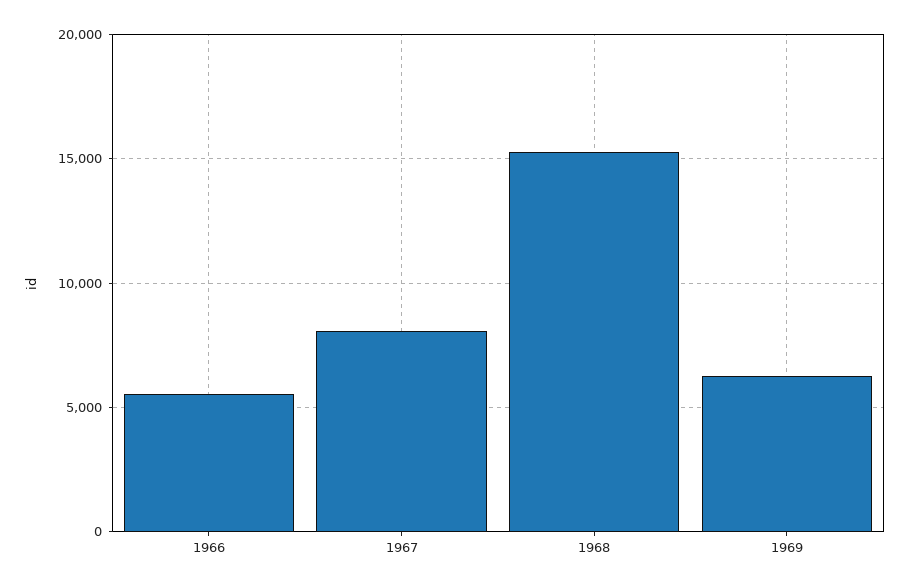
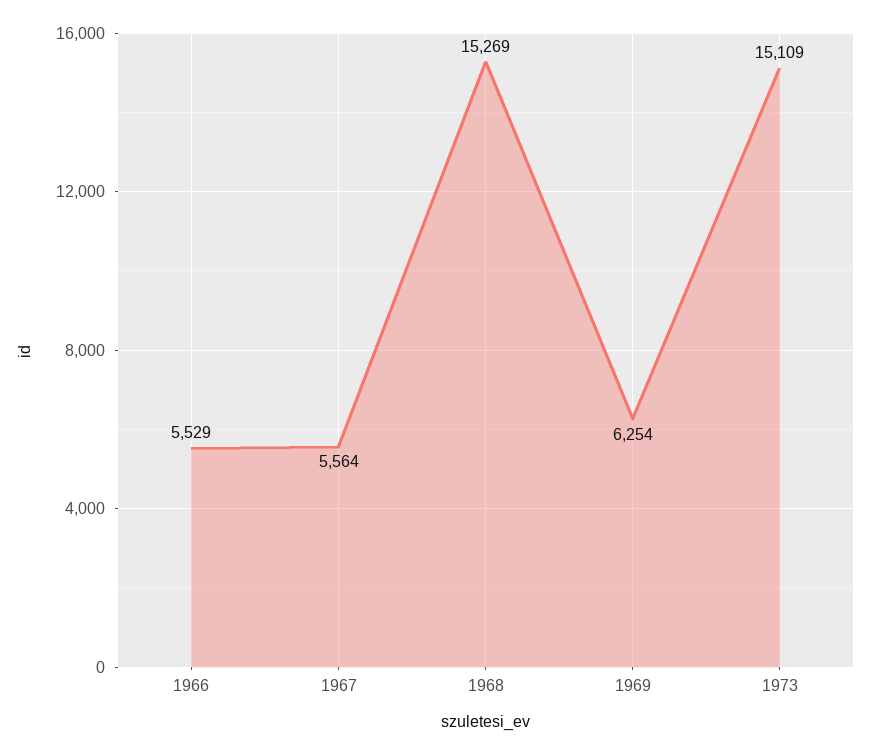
1967: 8000 -> 5564
1973: none -> 15109

